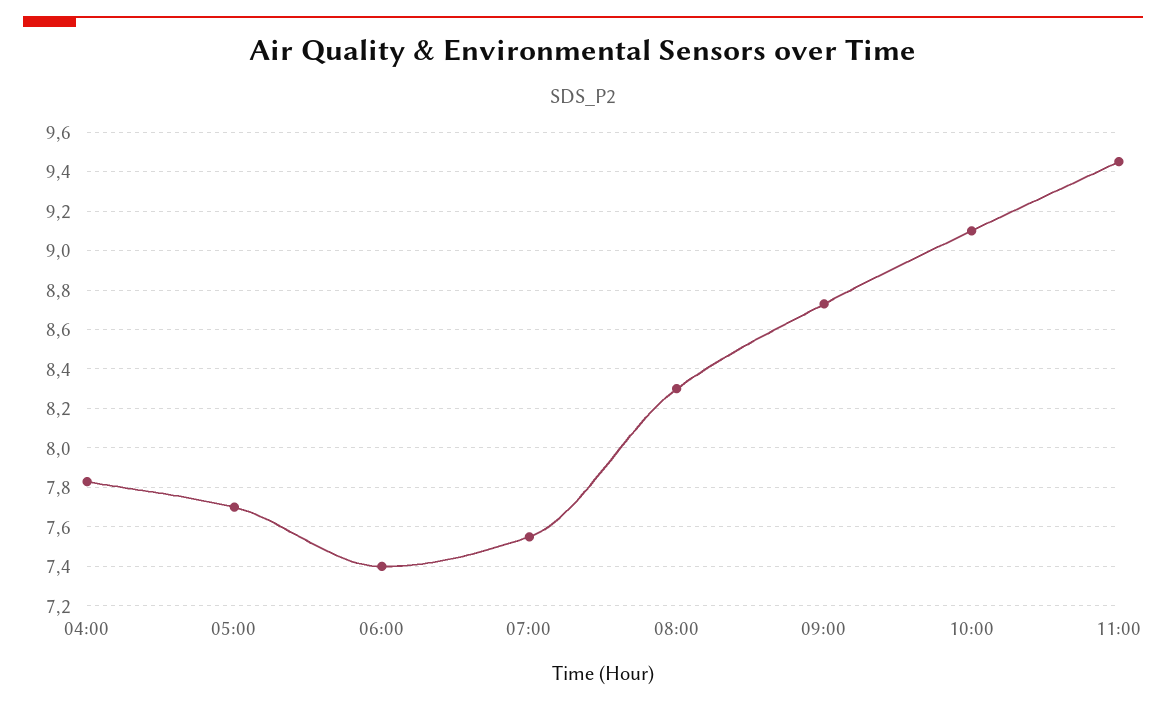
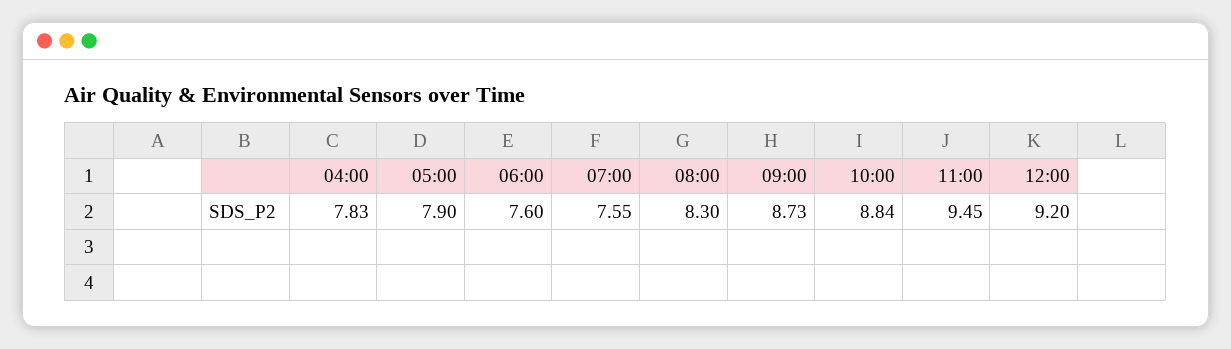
05:00: 7.7 -> 7.9
06:00: 7.4 -> 7.6
10:00: 9.1 -> 8.84
12:00: none -> 9.2

